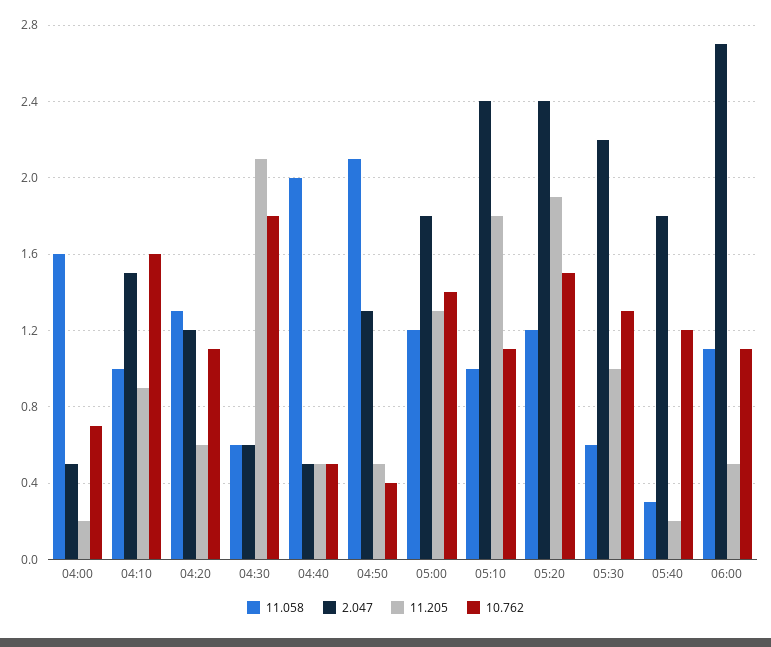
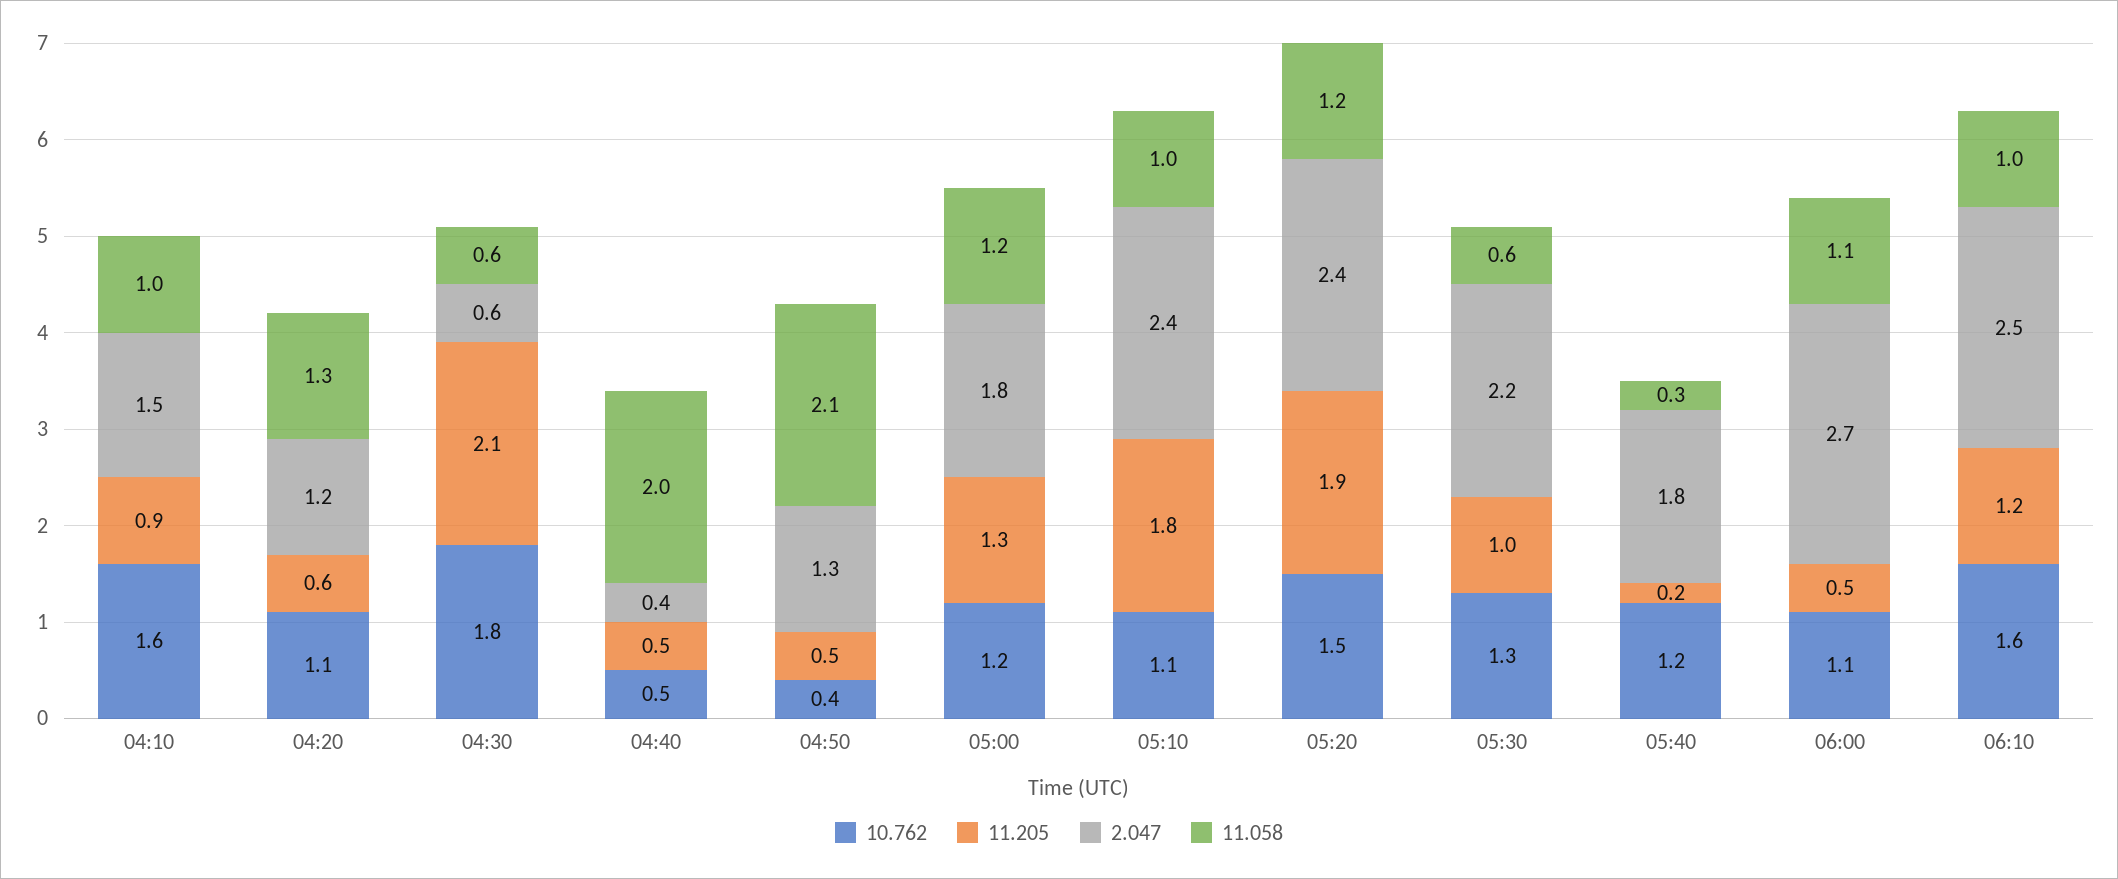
11.058, 04:00: 1.6 -> none
2.047, 04:00: 0.5 -> none
11.205, 04:00: 0.2 -> none
10.762, 04:00: 0.7 -> none
2.047, 04:40: 0.5 -> 0.4
10.762, 05:00: 1.4 -> 1.2
10.762, 06:10: none -> 1.6
11.205, 06:10: none -> 1.2
2.047, 06:10: none -> 2.5
11.058, 06:10: none -> 1

